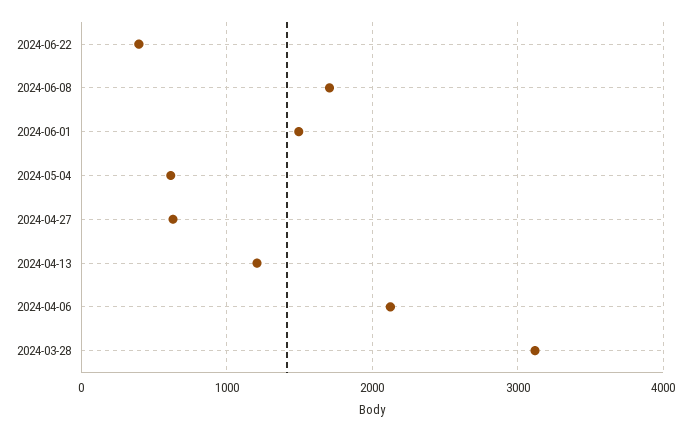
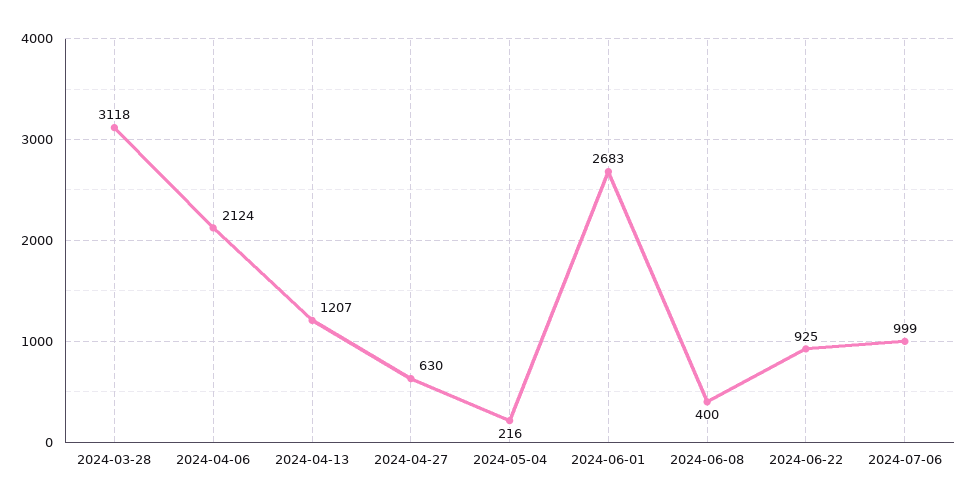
2024-06-22: 400 -> 925
2024-06-08: 1700 -> 400
2024-06-01: 1500 -> 2683
2024-05-04: 600 -> 216
2024-07-06: none -> 999

